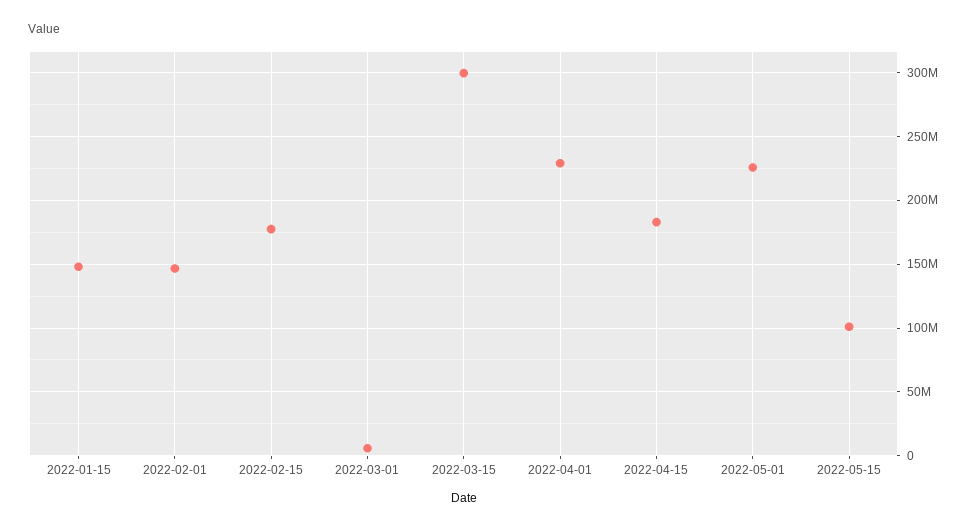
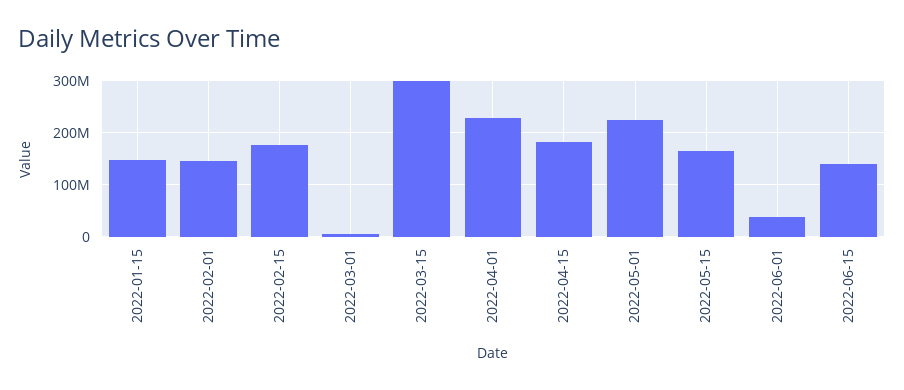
2022-05-15: 100000000 -> 160000000
2022-06-01: none -> 40000000
2022-06-15: none -> 140000000

